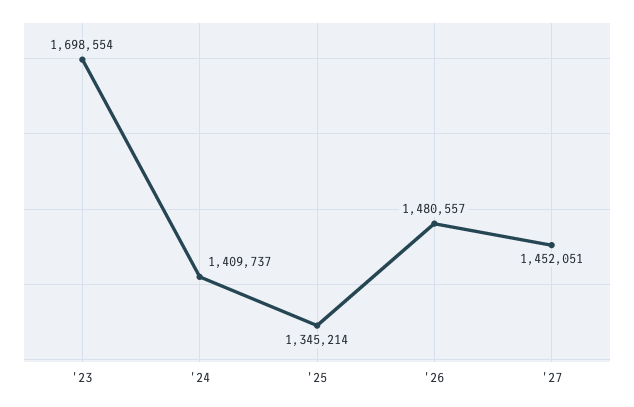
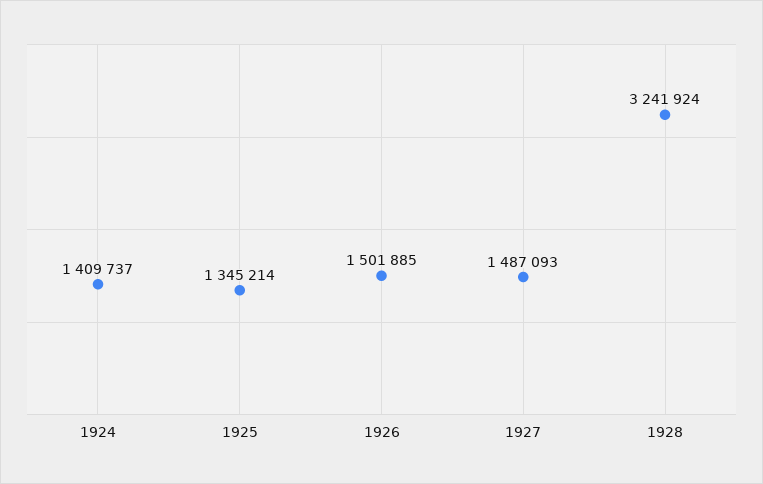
'23: 1698554 -> none
'26: 1480557 -> 1501885
'27: 1452051 -> 1487093
1928: none -> 3241924

